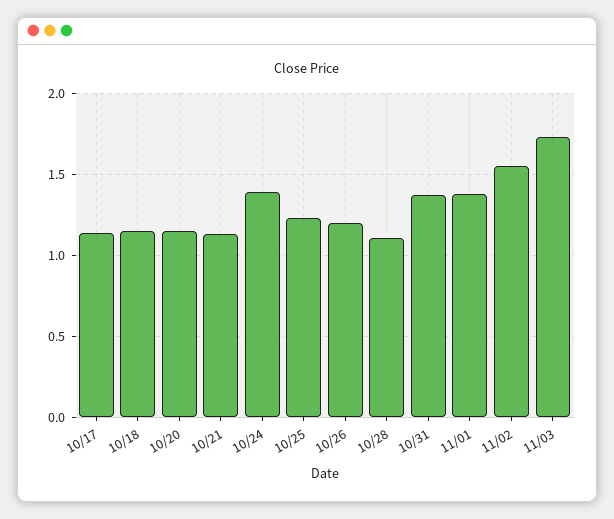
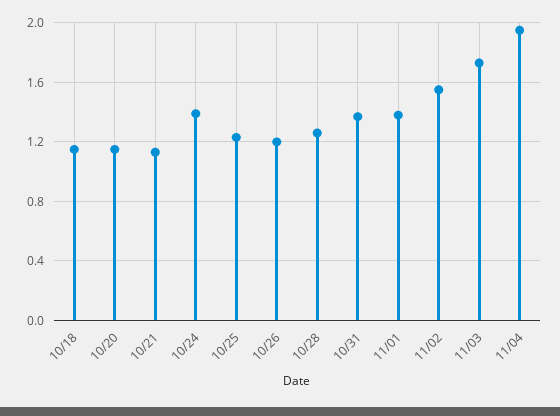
10/17: 1.15 -> none
10/28: 1.1 -> 1.25
11/04: none -> 1.95

